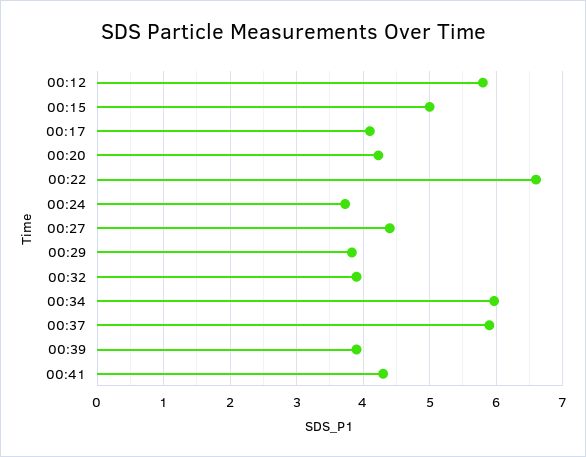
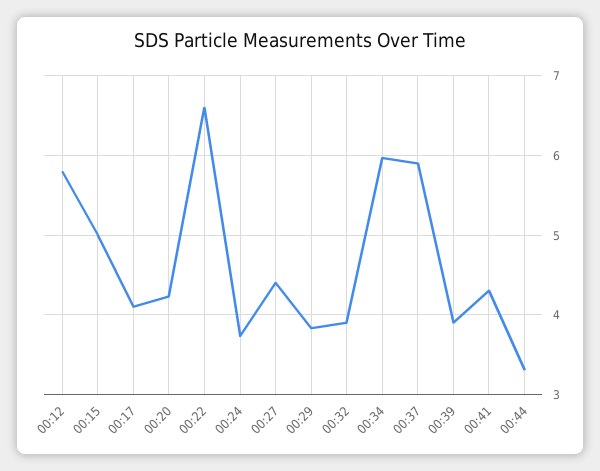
00:44: none -> 3.3

